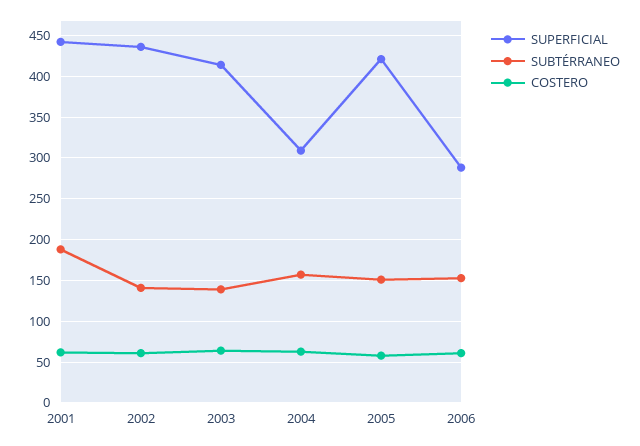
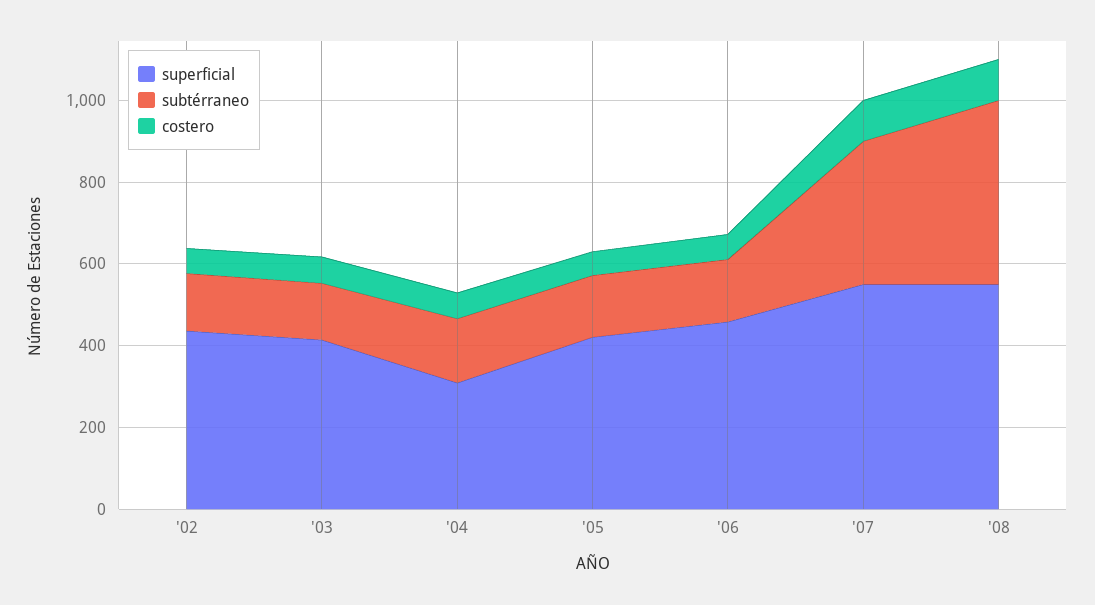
SUPERFICIAL, 2001: 440 -> none
SUBTÉRRANEO, 2001: 190 -> none
COSTERO, 2001: 60 -> none
SUPERFICIAL, 2006: 290 -> 450
SUPERFICIAL, '07: none -> 550
SUBTÉRRANEO, '07: none -> 350
COSTERO, '07: none -> 100
SUPERFICIAL, '08: none -> 550
SUBTÉRRANEO, '08: none -> 450
COSTERO, '08: none -> 100

